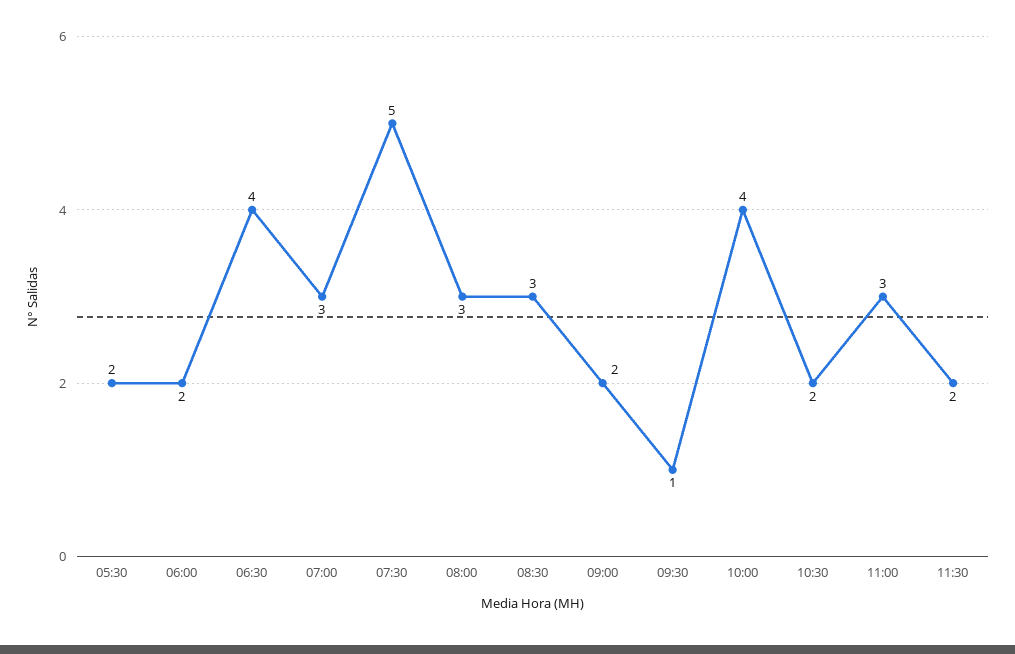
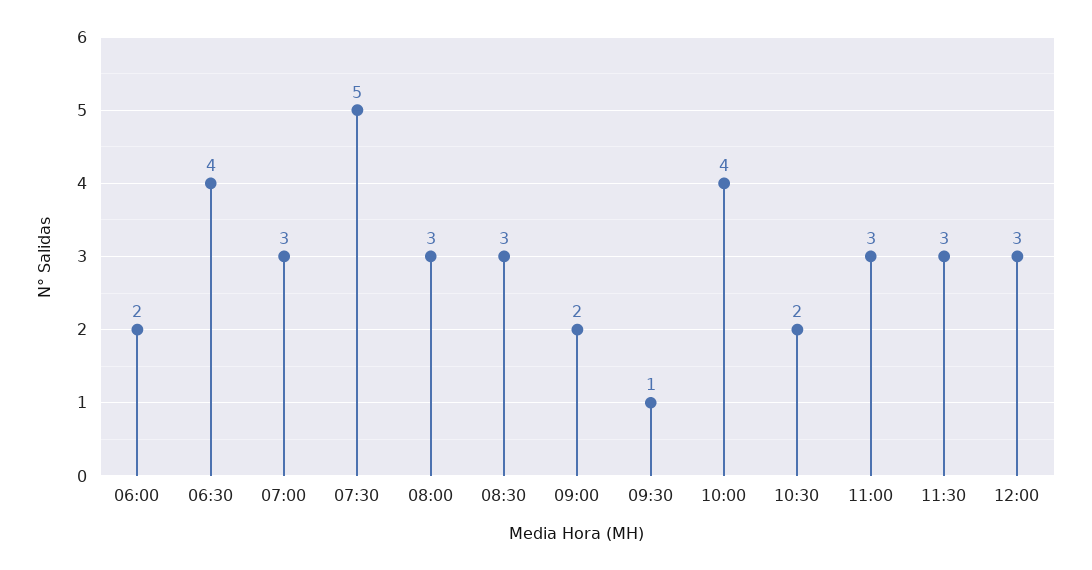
05:30: 2 -> none
11:30: 2 -> 3
12:00: none -> 3

